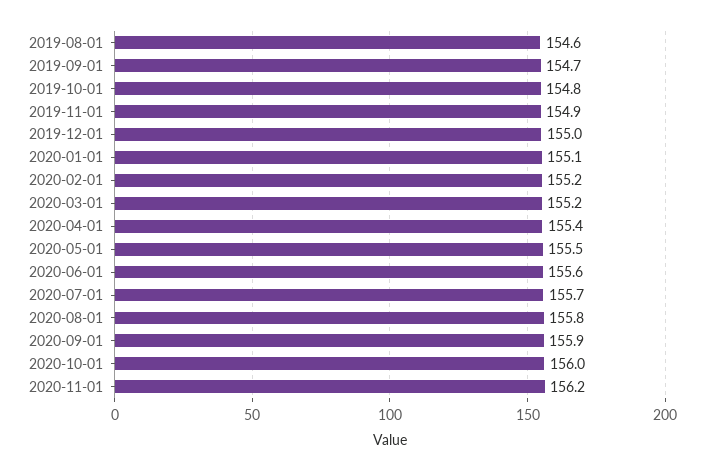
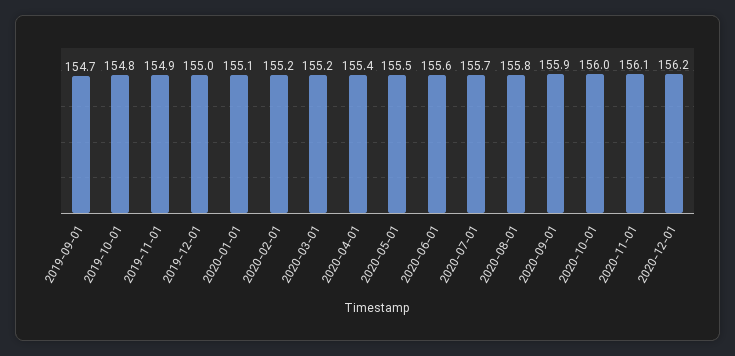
2019-08-01: 154.6 -> none
2020-11-01: 156.2 -> 156.1
2020-12-01: none -> 156.2

